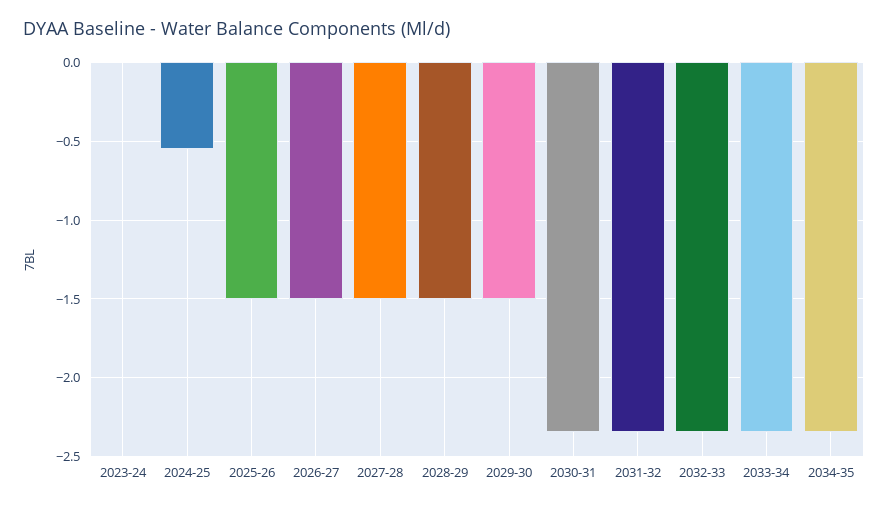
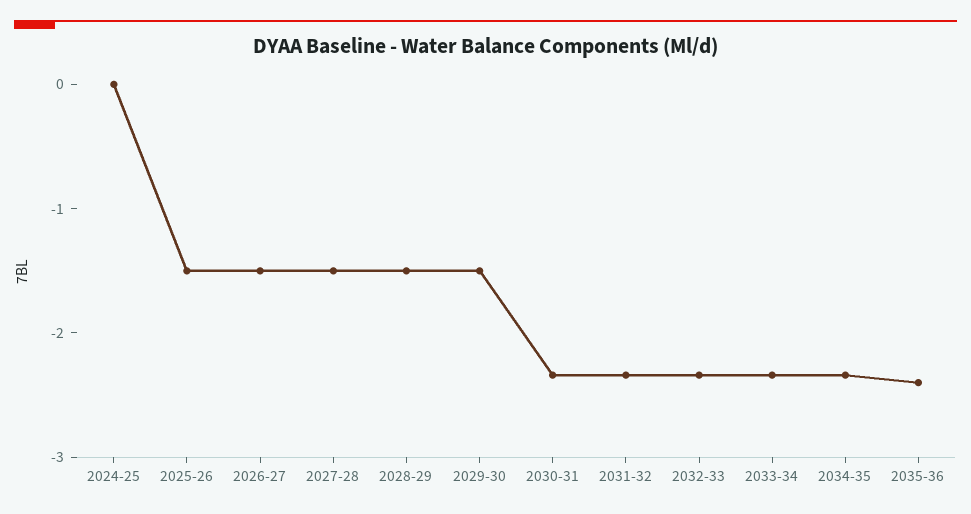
2023-24: 0 -> none
2024-25: -0.55 -> 0
2035-36: none -> -2.4

